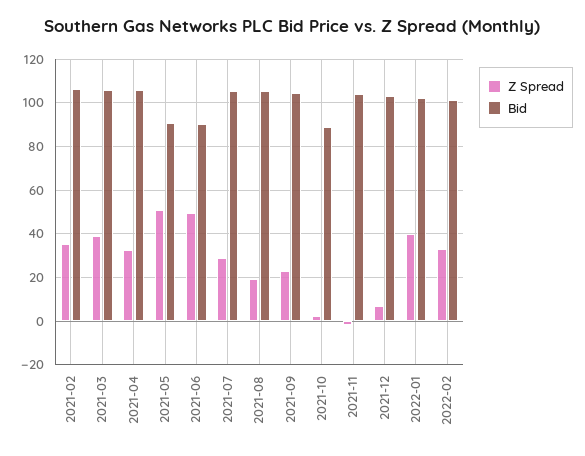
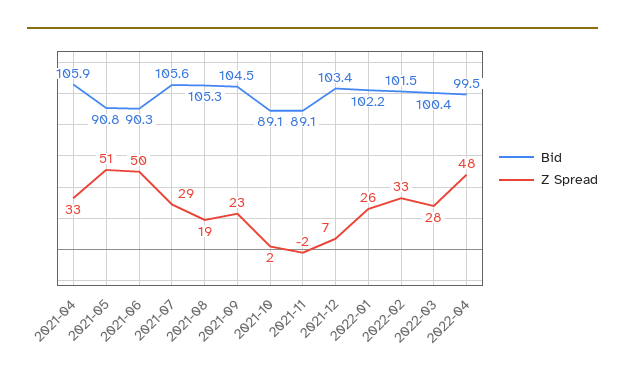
Z Spread, 2021-02: 35 -> none
Bid, 2021-02: 105 -> none
Z Spread, 2021-03: 40 -> none
Bid, 2021-03: 105 -> none
Bid, 2021-11: 105 -> 89.1
Z Spread, 2022-01: 40 -> 26
Bid, 2022-03: none -> 100.4
Z Spread, 2022-03: none -> 28
Bid, 2022-04: none -> 99.5
Z Spread, 2022-04: none -> 48

